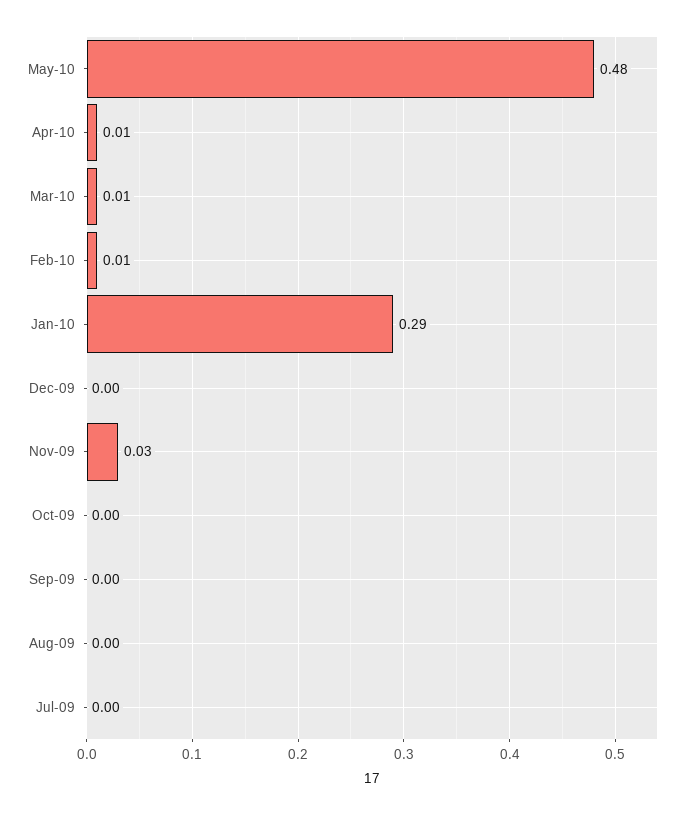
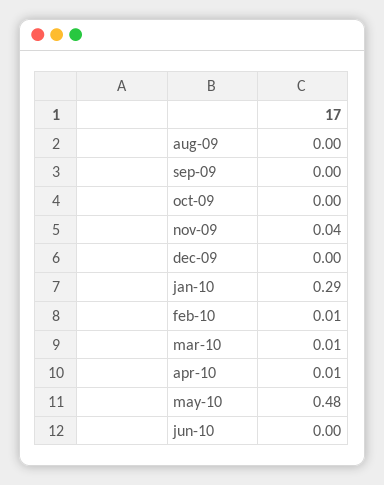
Nov-09: 0.03 -> 0.04
Jul-09: 0 -> none
jun-10: none -> 0

